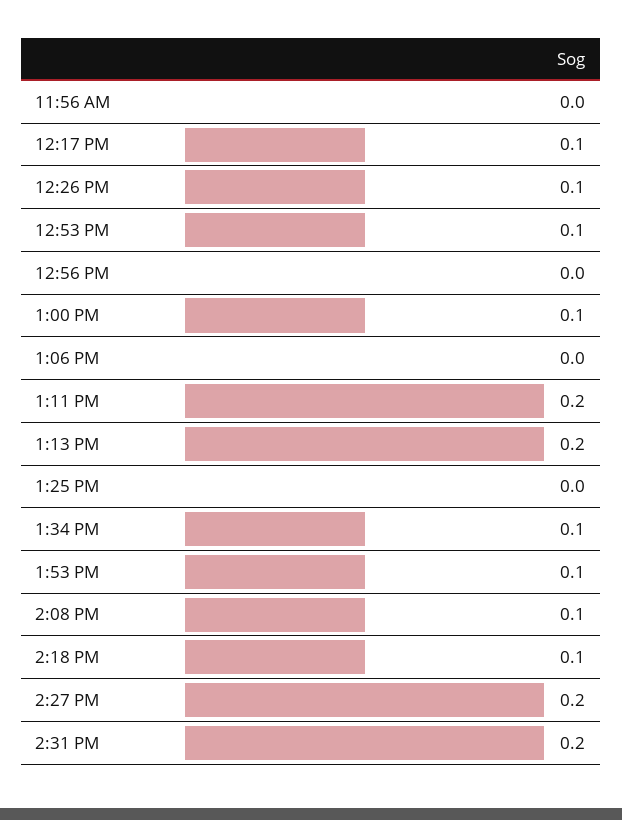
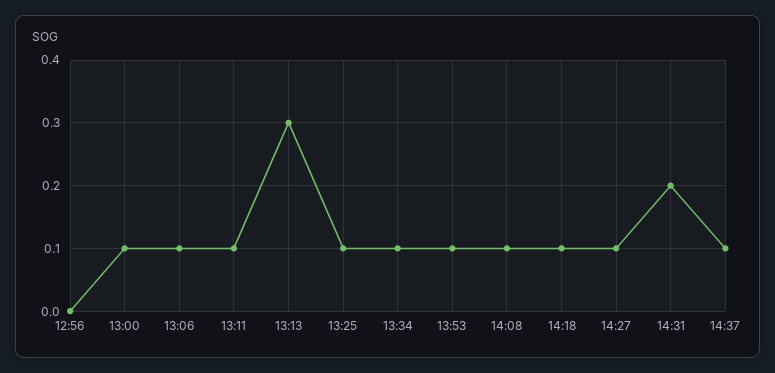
11:56 AM: 0 -> none
12:17 PM: 0.1 -> none
12:26 PM: 0.1 -> none
12:53 PM: 0.1 -> none
1:06 PM: 0 -> 0.1
1:11 PM: 0.2 -> 0.1
1:13 PM: 0.2 -> 0.3
1:25 PM: 0 -> 0.1
2:27 PM: 0.2 -> 0.1
14:37: none -> 0.1

